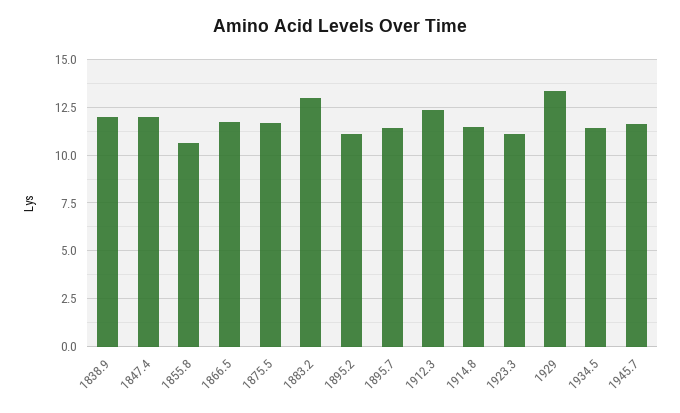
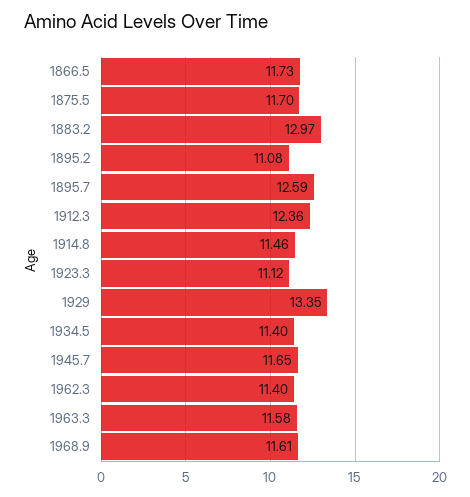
1838.9: 12 -> none
1847.4: 12 -> none
1855.8: 10.5 -> none
1895.7: 11.5 -> 12.59
1962.3: none -> 11.4
1963.3: none -> 11.58
1968.9: none -> 11.61

